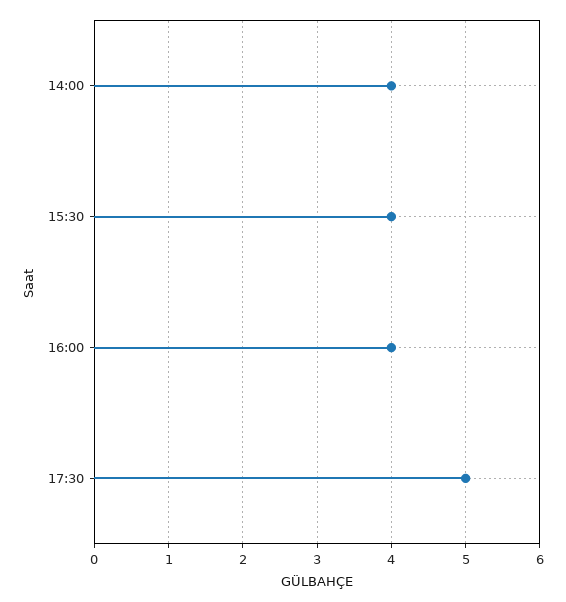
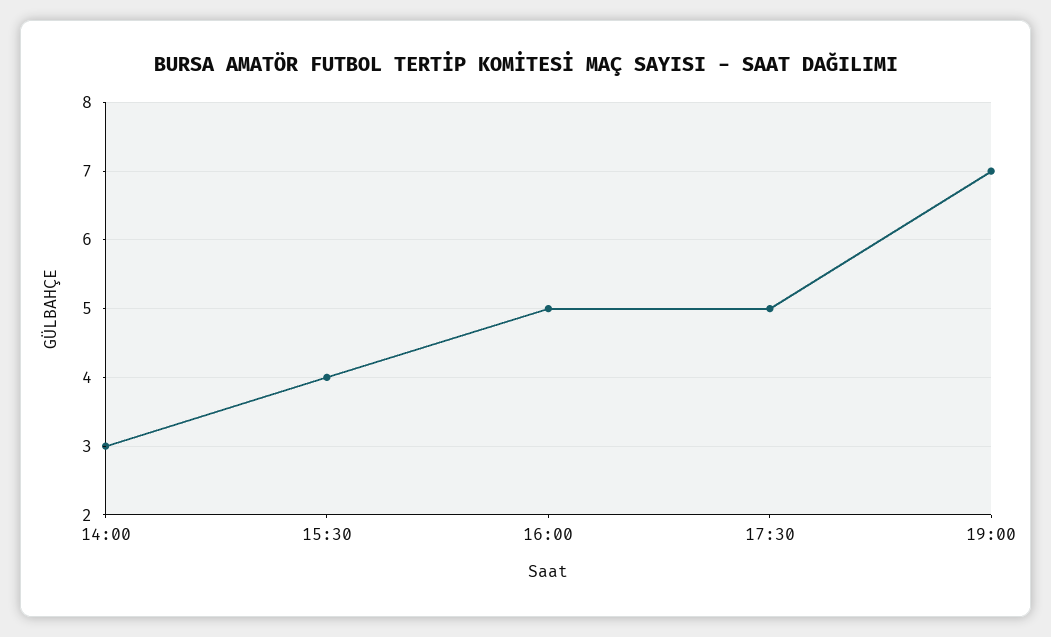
14:00: 4 -> 3
16:00: 4 -> 5
19:00: none -> 7

